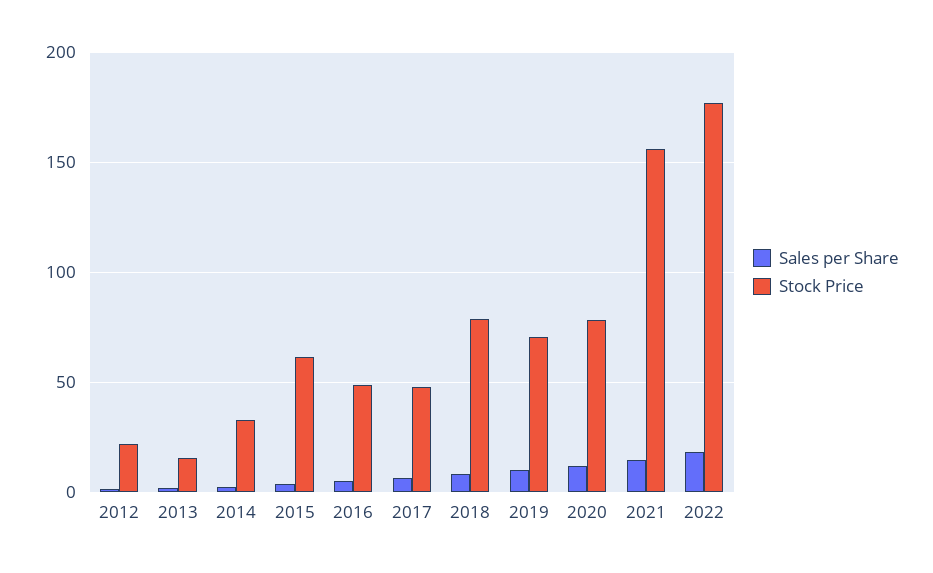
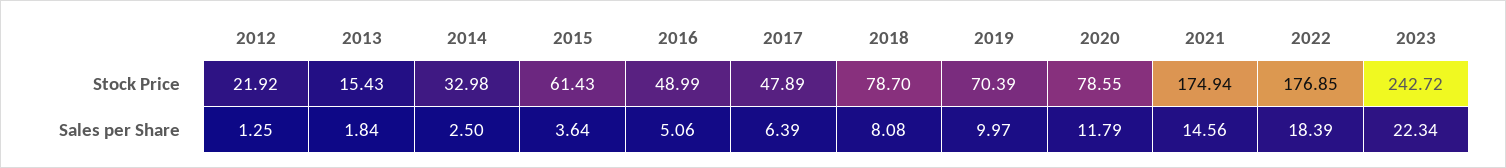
Stock Price, 2021: 155 -> 174.94
Stock Price, 2023: none -> 242.72
Sales per Share, 2023: none -> 22.34

